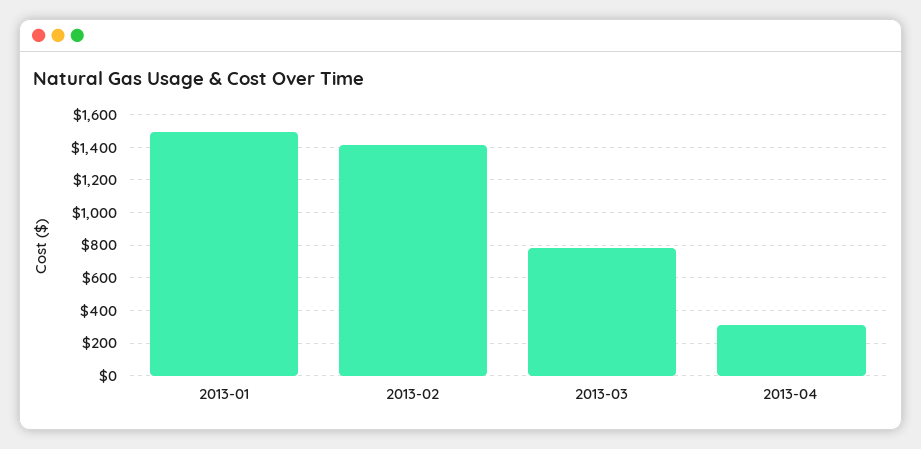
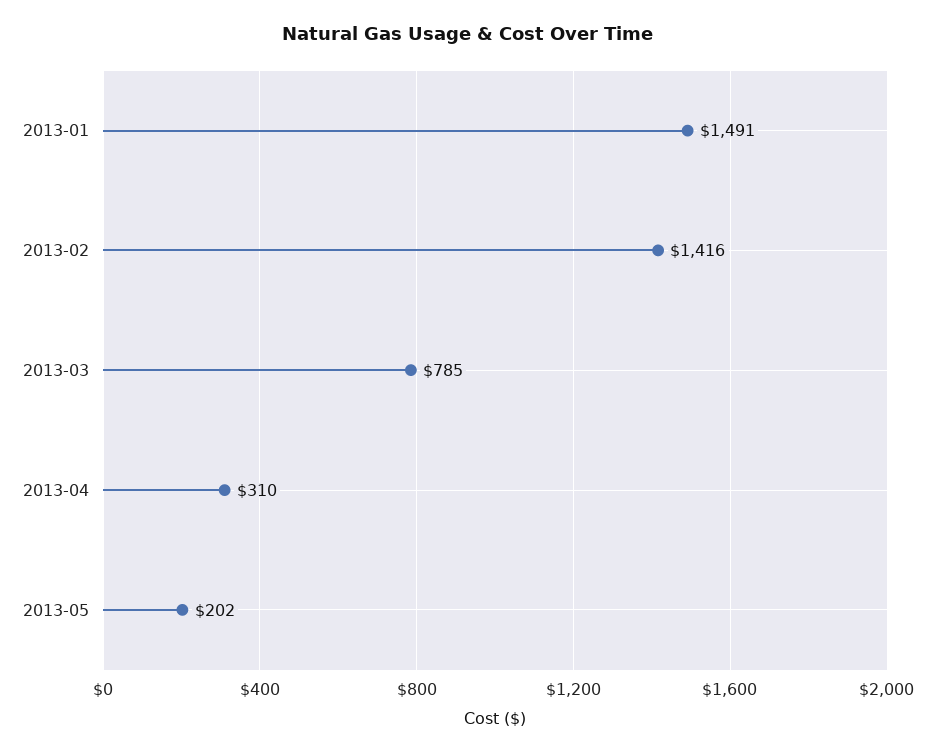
2013-05: none -> 202

